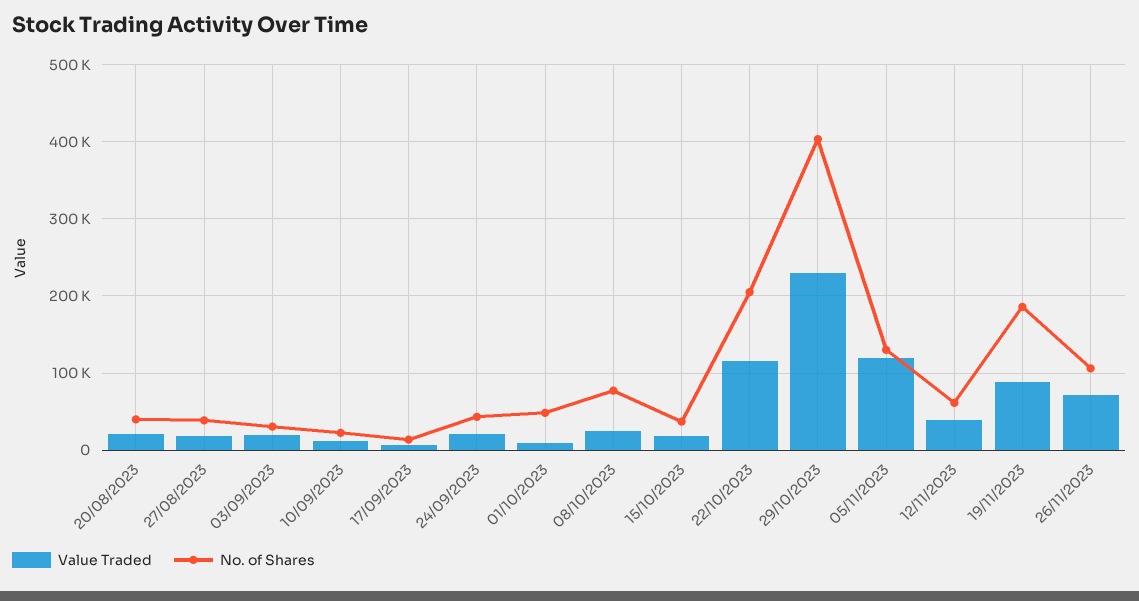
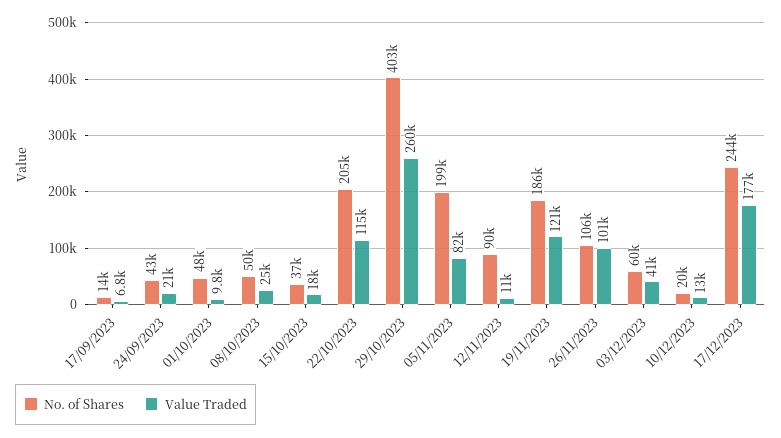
Value Traded, 20/08/2023: 20000 -> none
No. of Shares, 20/08/2023: 40000 -> none
Value Traded, 27/08/2023: 20000 -> none
No. of Shares, 27/08/2023: 40000 -> none
Value Traded, 03/09/2023: 20000 -> none
No. of Shares, 03/09/2023: 30000 -> none
Value Traded, 10/09/2023: 10000 -> none
No. of Shares, 10/09/2023: 20000 -> none
No. of Shares, 08/10/2023: 80000 -> 50000
Value Traded, 29/10/2023: 230000 -> 260000
Value Traded, 05/11/2023: 120000 -> 82000
No. of Shares, 05/11/2023: 130000 -> 199000
Value Traded, 12/11/2023: 40000 -> 11000
No. of Shares, 12/11/2023: 60000 -> 90000
Value Traded, 19/11/2023: 90000 -> 121000
Value Traded, 26/11/2023: 70000 -> 101000
No. of Shares, 03/12/2023: none -> 60000
Value Traded, 03/12/2023: none -> 41000
No. of Shares, 10/12/2023: none -> 20000
Value Traded, 10/12/2023: none -> 13000
No. of Shares, 17/12/2023: none -> 244000
Value Traded, 17/12/2023: none -> 177000

